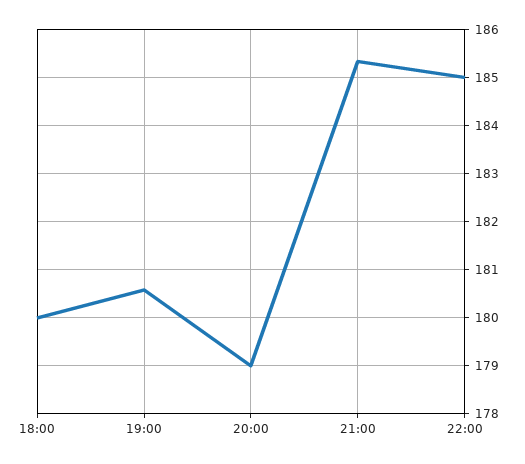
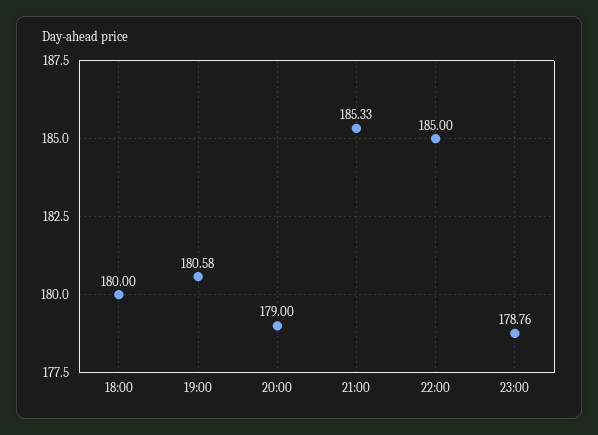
23:00: none -> 178.76

